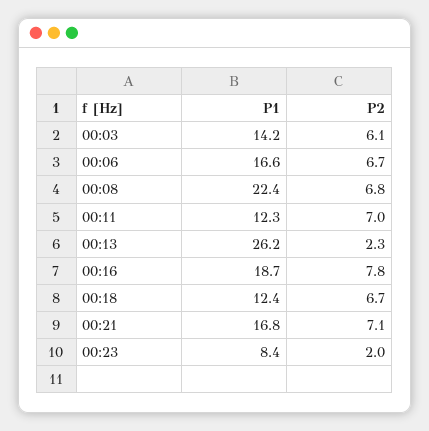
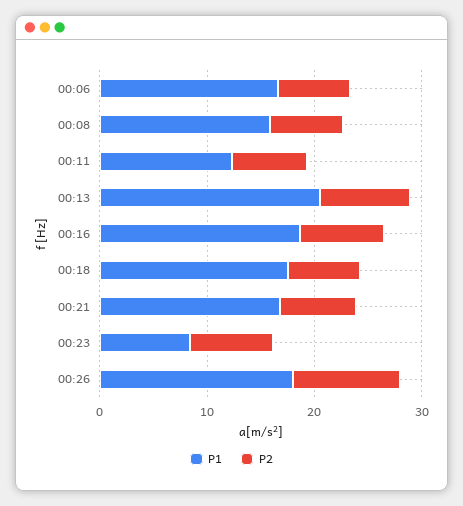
P1, 00:03: 14.2 -> none
P2, 00:03: 6.1 -> none
P1, 00:08: 22.4 -> 16
P1, 00:13: 26.2 -> 20
P2, 00:13: 2.3 -> 8
P1, 00:18: 12.4 -> 18
P2, 00:23: 2 -> 8
P1, 00:26: none -> 18
P2, 00:26: none -> 10

